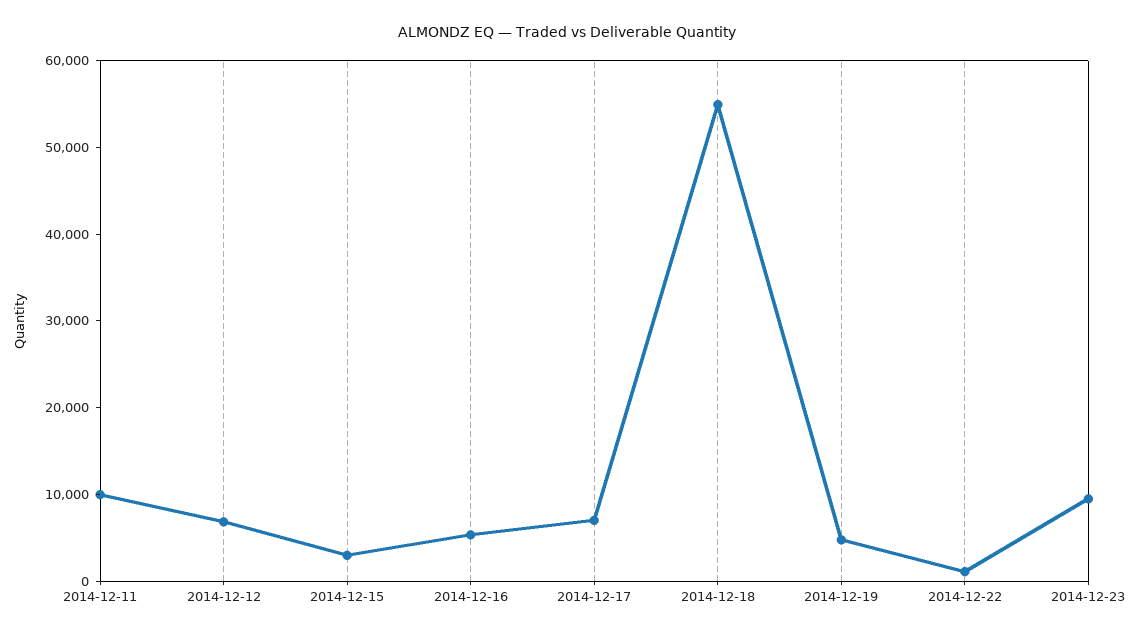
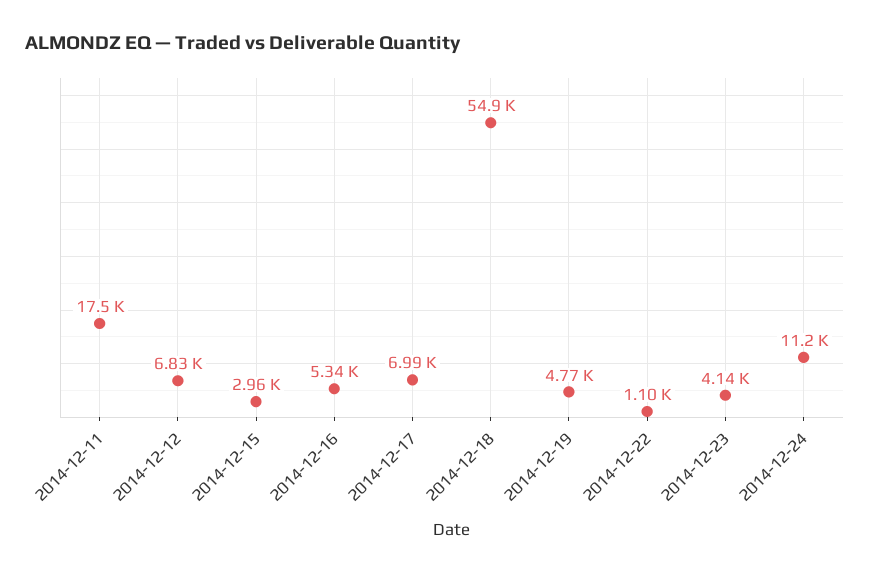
2014-12-11: 10000 -> 17500
2014-12-23: 10000 -> 4140
2014-12-24: none -> 11200

